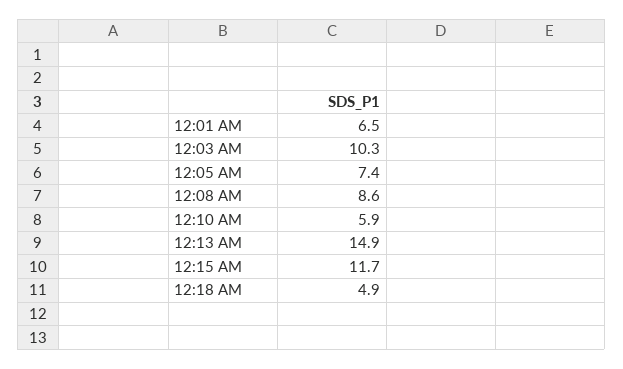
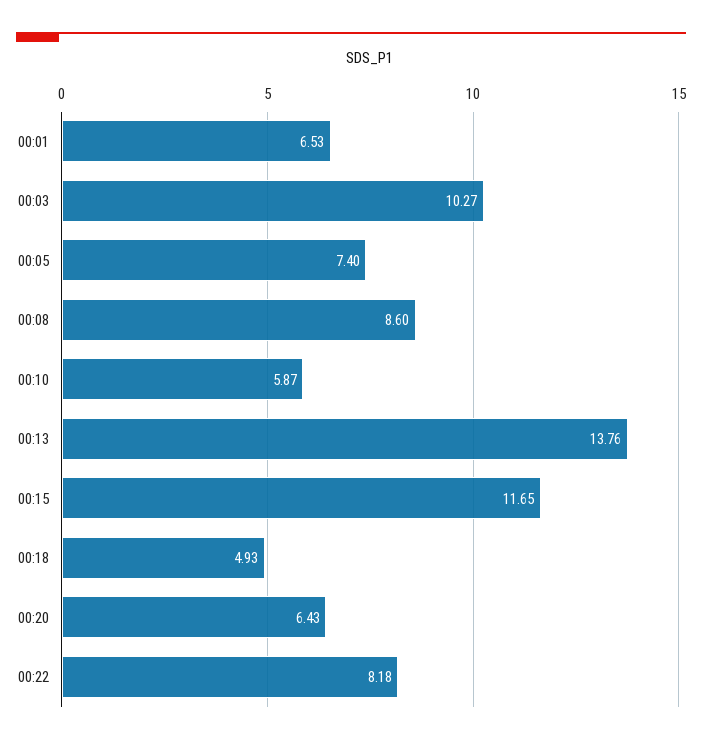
12:13 AM: 14.9 -> 13.76
00:20: none -> 6.43
00:22: none -> 8.18

